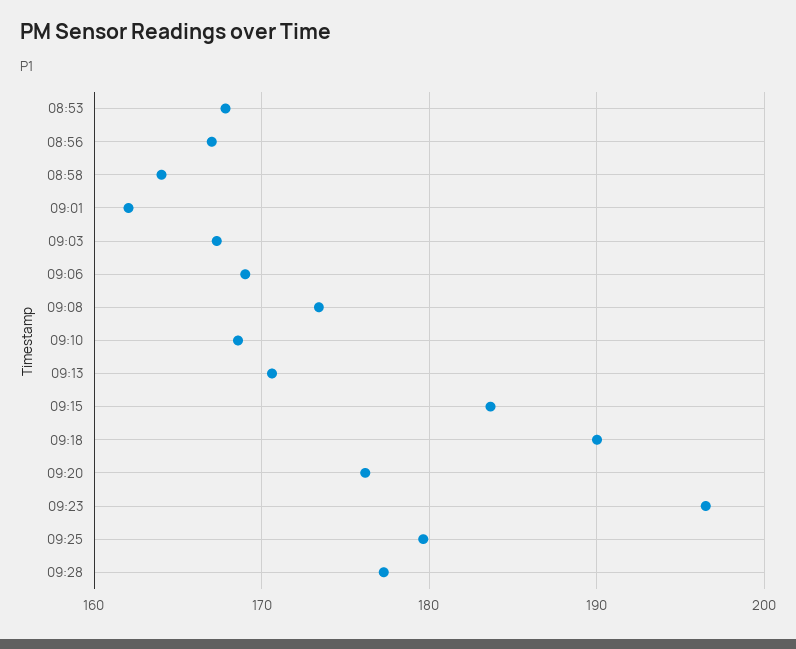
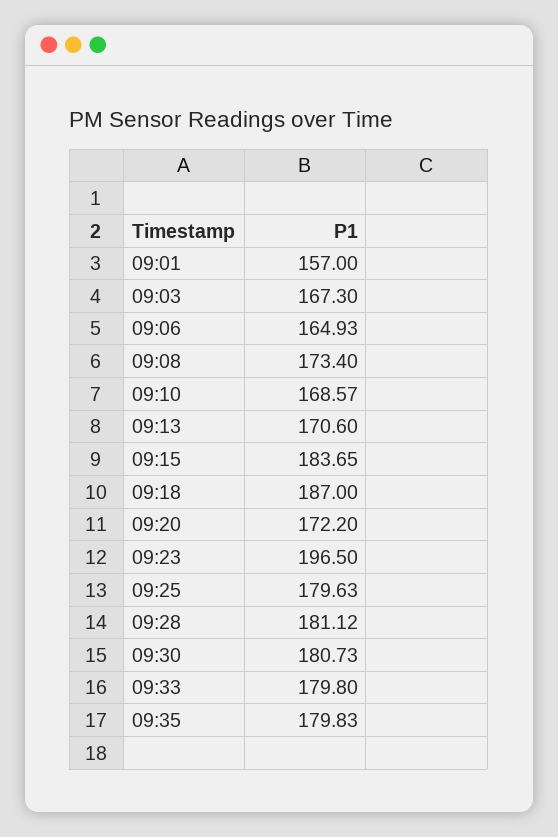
08:53: 168 -> none
08:56: 167 -> none
08:58: 164 -> none
09:01: 162 -> 157
09:06: 169 -> 164.93
09:18: 190 -> 187
09:20: 176 -> 172.2
09:28: 177 -> 181.12
09:30: none -> 180.73
09:33: none -> 179.8
09:35: none -> 179.83

